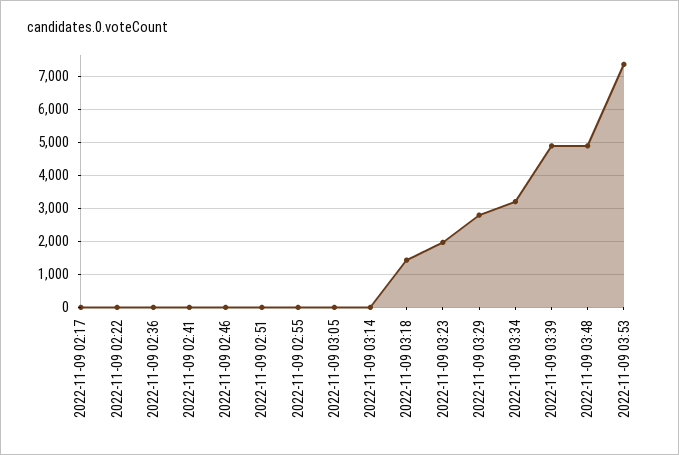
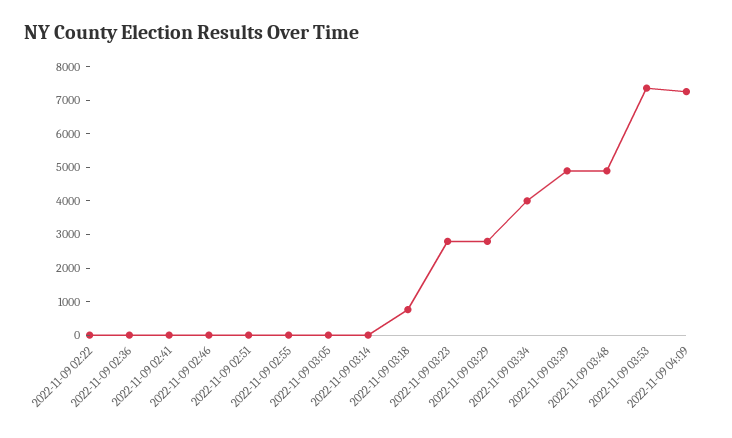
2022-11-09 02:17: 0 -> none
2022-11-09 03:18: 1400 -> 750
2022-11-09 03:23: 2000 -> 2750
2022-11-09 03:34: 3200 -> 4000
2022-11-09 04:09: none -> 7250

